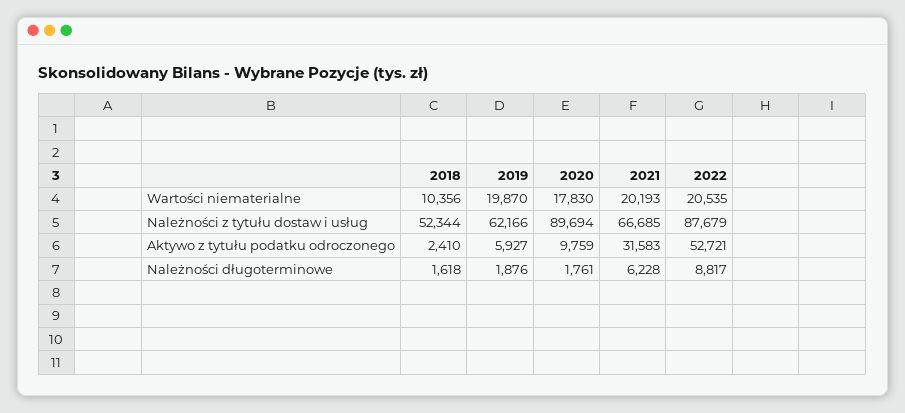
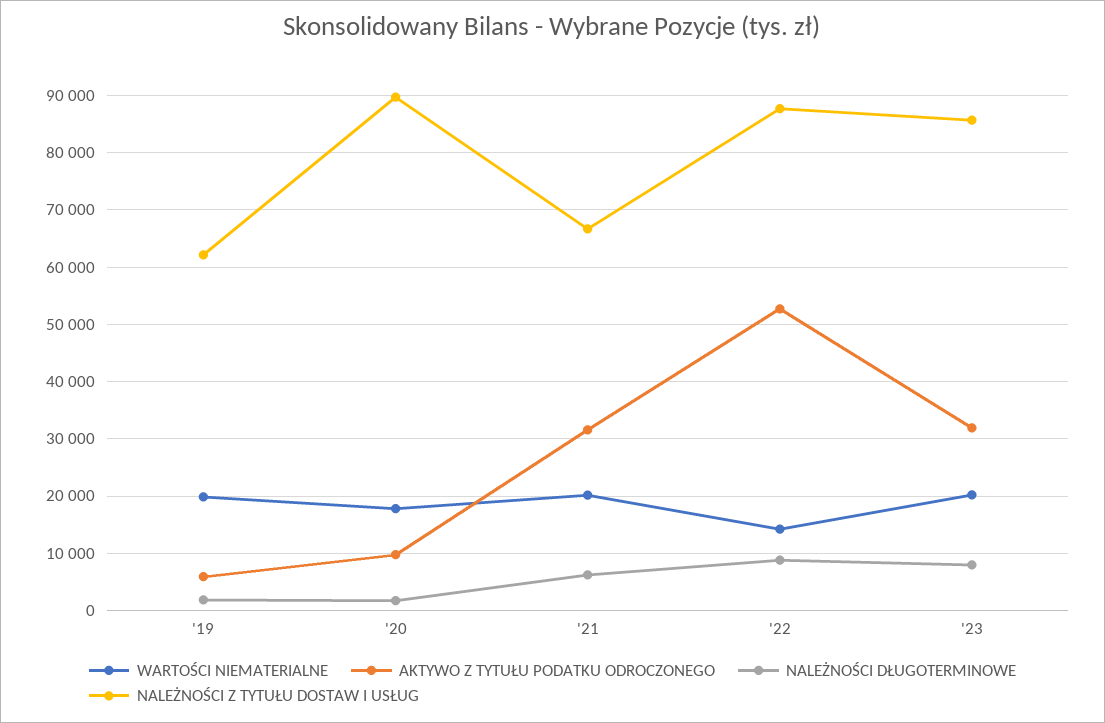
Wartości niematerialne, 2018: 10356 -> none
Wartości niematerialne, 2022: 20535 -> 14000
Należności z tytułu dostaw i usług, 2018: 52344 -> none
Aktywo z tytułu podatku odroczonego, 2018: 2410 -> none
Należności długoterminowe, 2018: 1618 -> none
Wartości niematerialne, '23: none -> 20000
Aktywo z tytułu podatku odroczonego, '23: none -> 32000
Należności długoterminowe, '23: none -> 8000
Należności z tytułu dostaw i usług, '23: none -> 86000

